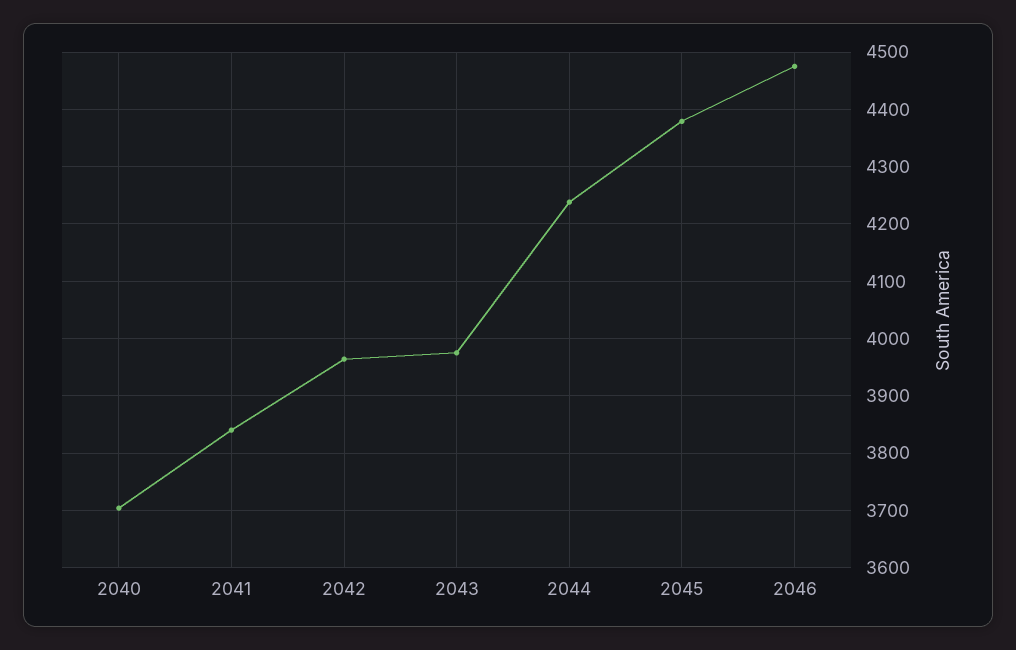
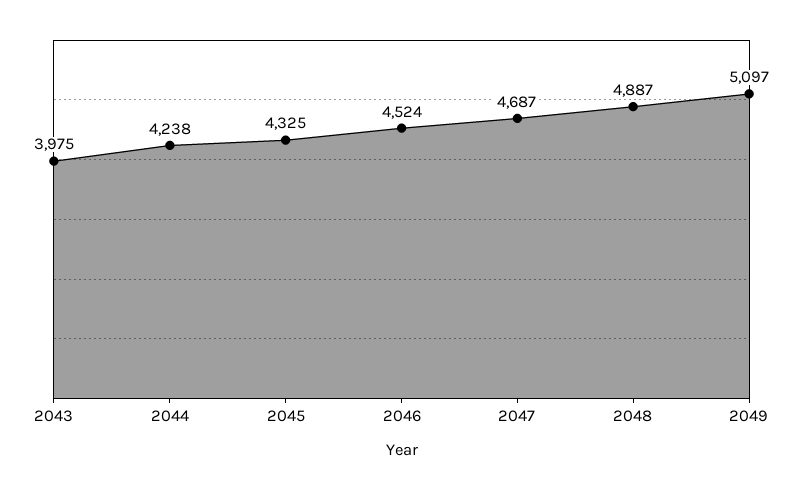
2040: 3700 -> none
2041: 3840 -> none
2042: 3960 -> none
2045: 4380 -> 4325
2046: 4480 -> 4524
2047: none -> 4687
2048: none -> 4887
2049: none -> 5097

